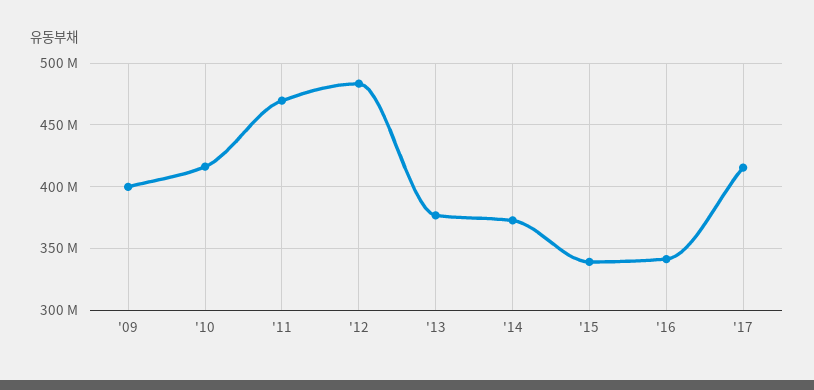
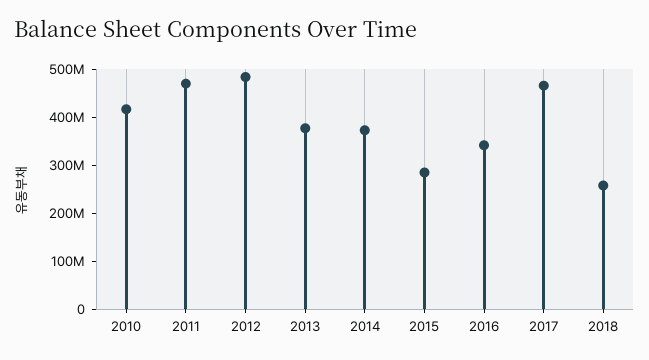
'09: 400000000 -> none
'15: 340000000 -> 280000000
'17: 415000000 -> 460000000
2018: none -> 260000000

